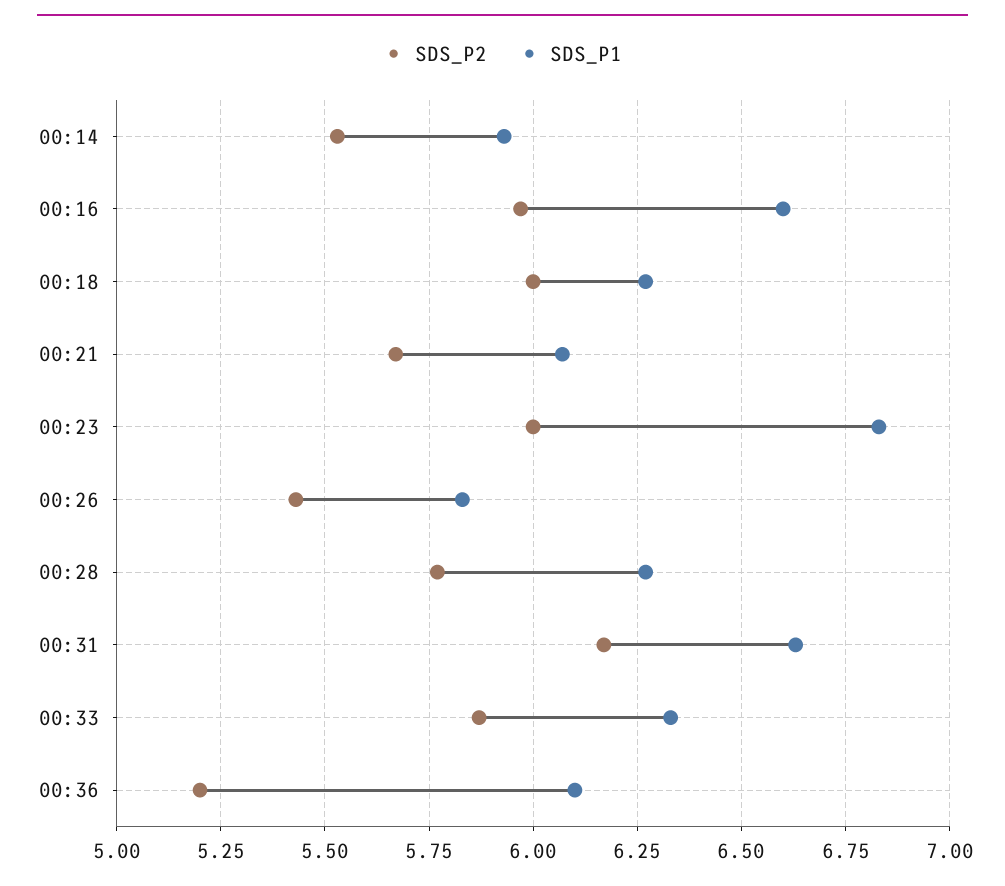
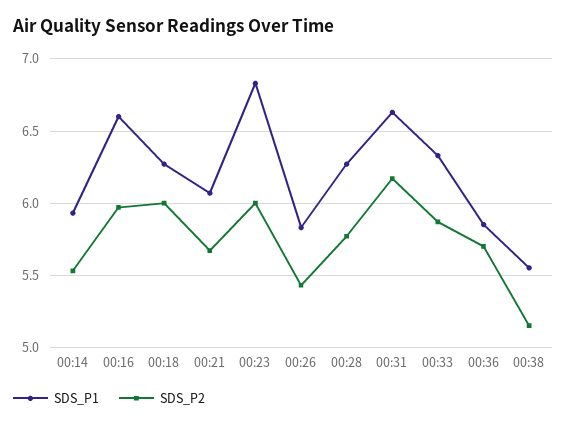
SDS_P2, 00:36: 5.2 -> 5.7
SDS_P1, 00:36: 6.1 -> 5.85
SDS_P1, 00:38: none -> 5.55
SDS_P2, 00:38: none -> 5.15

